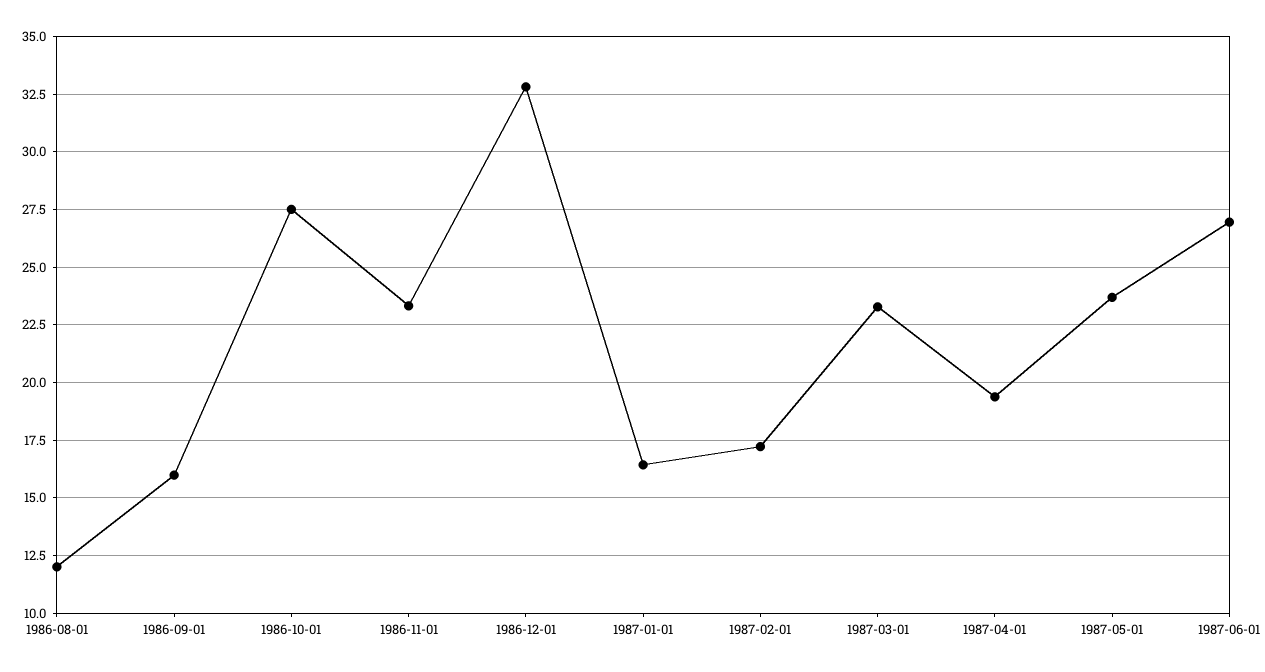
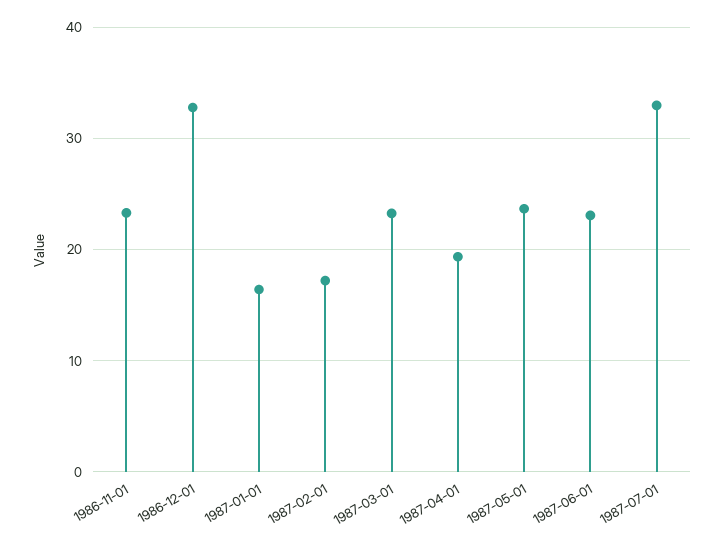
1986-08-01: 12 -> none
1986-09-01: 16 -> none
1986-10-01: 27.5 -> none
1987-06-01: 27 -> 23
1987-07-01: none -> 33

